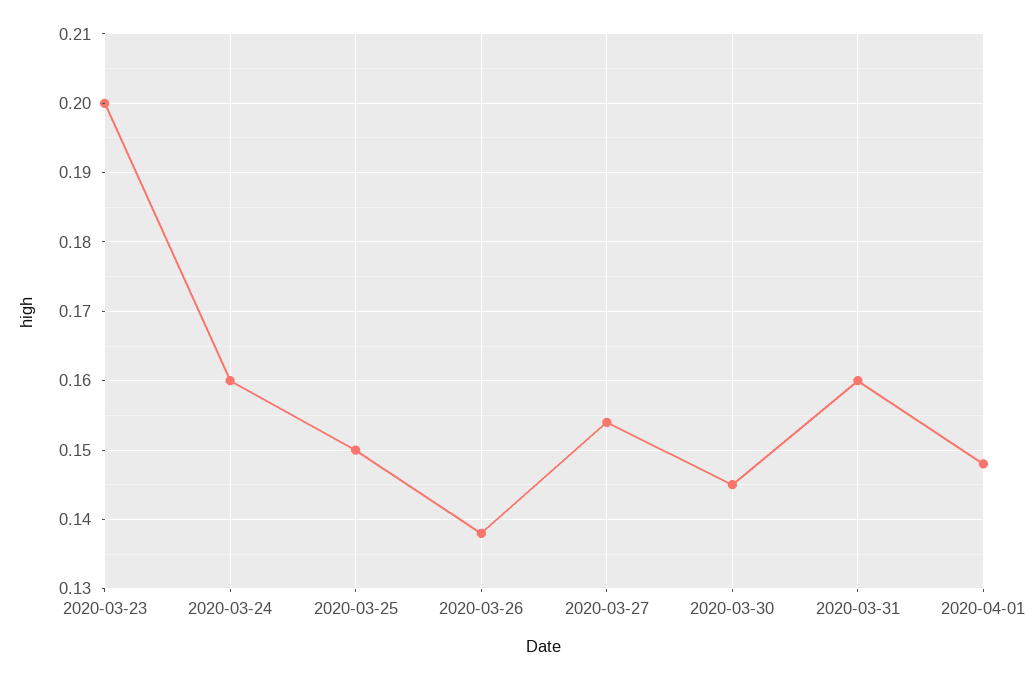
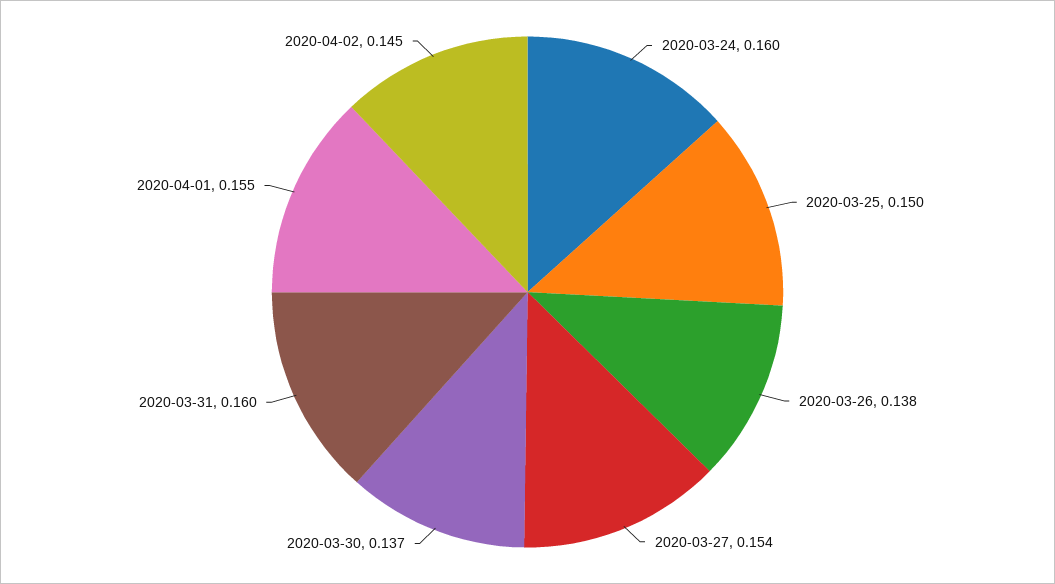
2020-03-23: 0.2 -> none
2020-03-30: 0.145 -> 0.137
2020-04-01: 0.148 -> 0.155
2020-04-02: none -> 0.145

